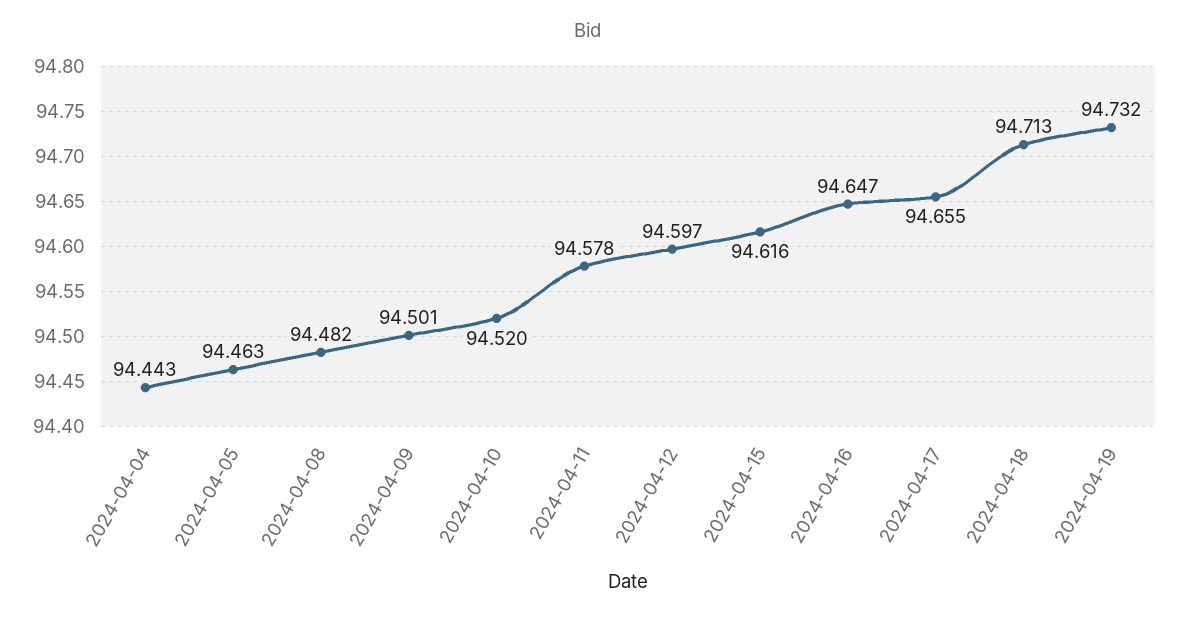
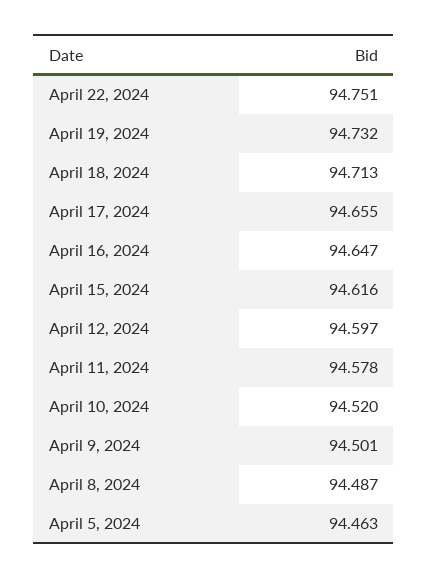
2024-04-04: 94.443 -> none
2024-04-08: 94.482 -> 94.487
April 22, 2024: none -> 94.751

